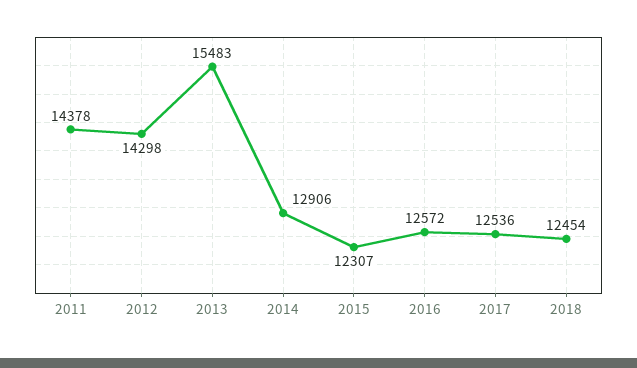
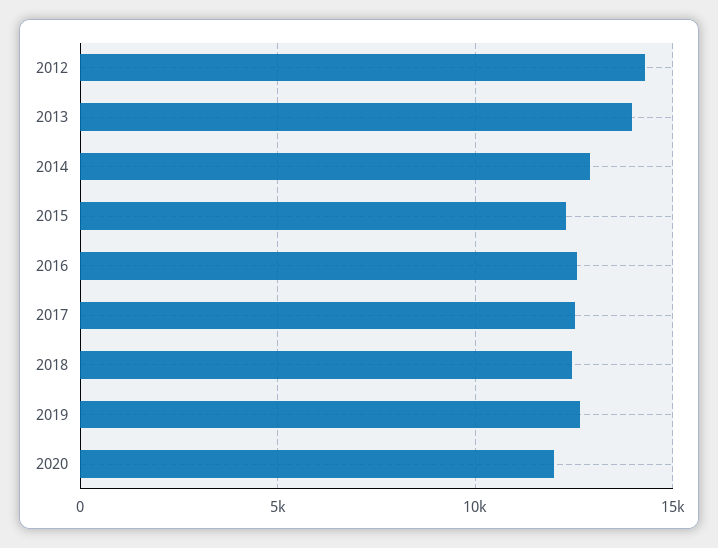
2011: 14378 -> none
2013: 15483 -> 14000
2019: none -> 12500
2020: none -> 12000

